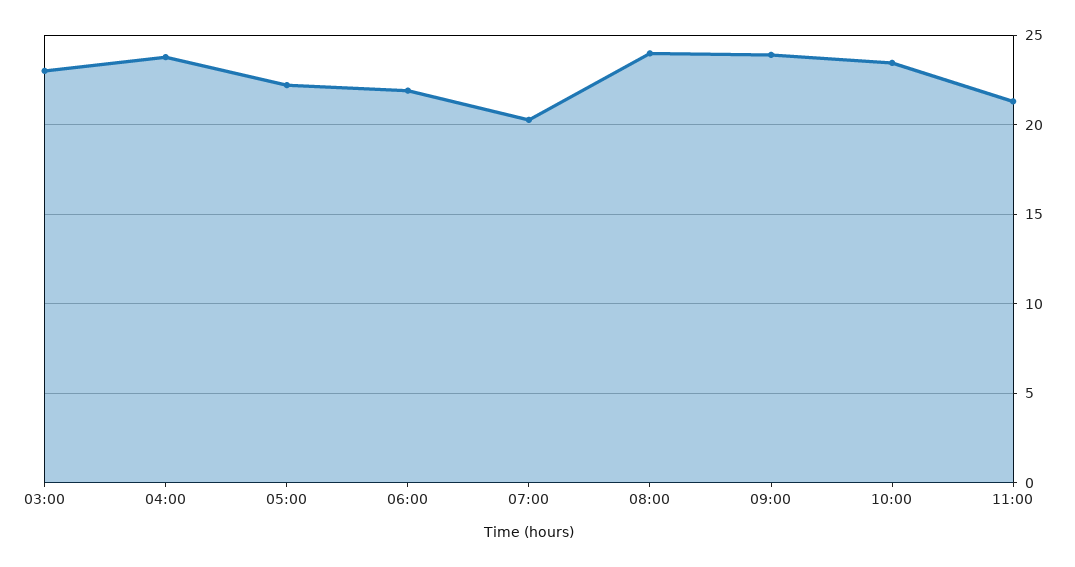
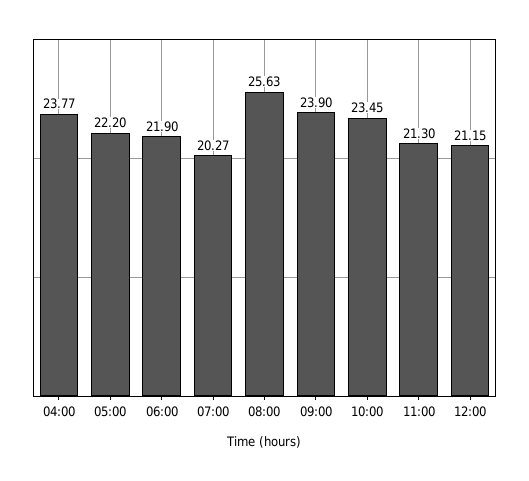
03:00: 23 -> none
08:00: 24 -> 25.63
12:00: none -> 21.15

